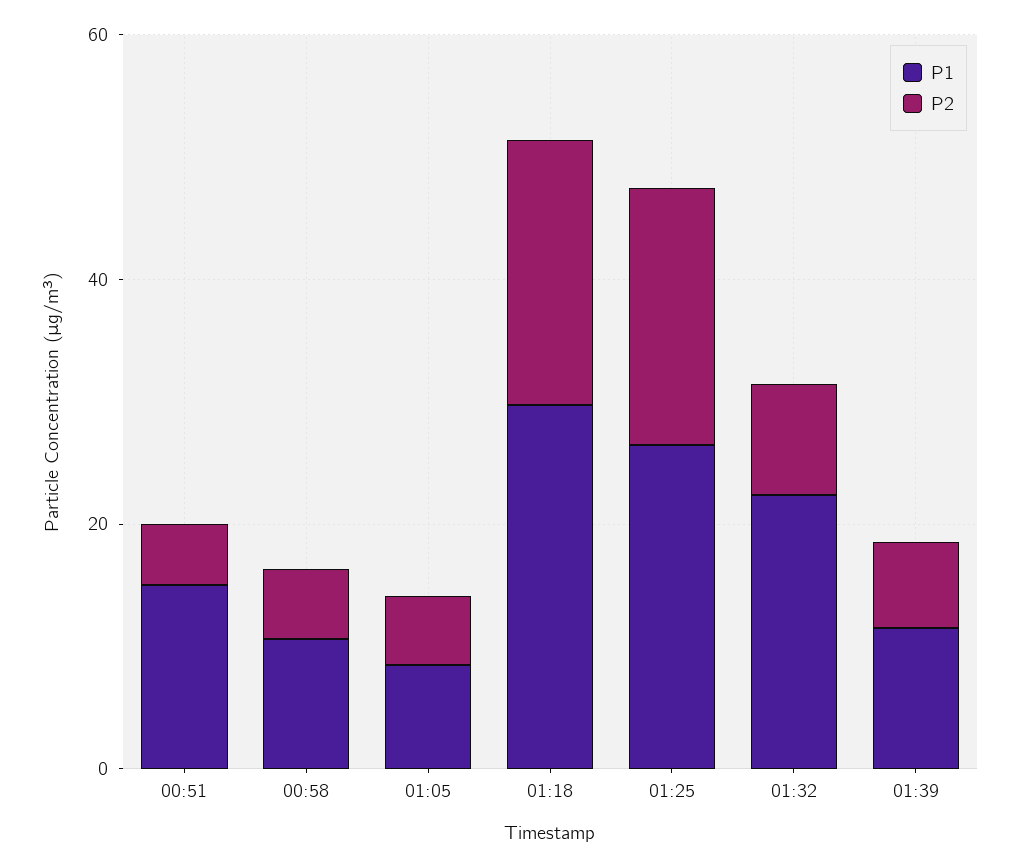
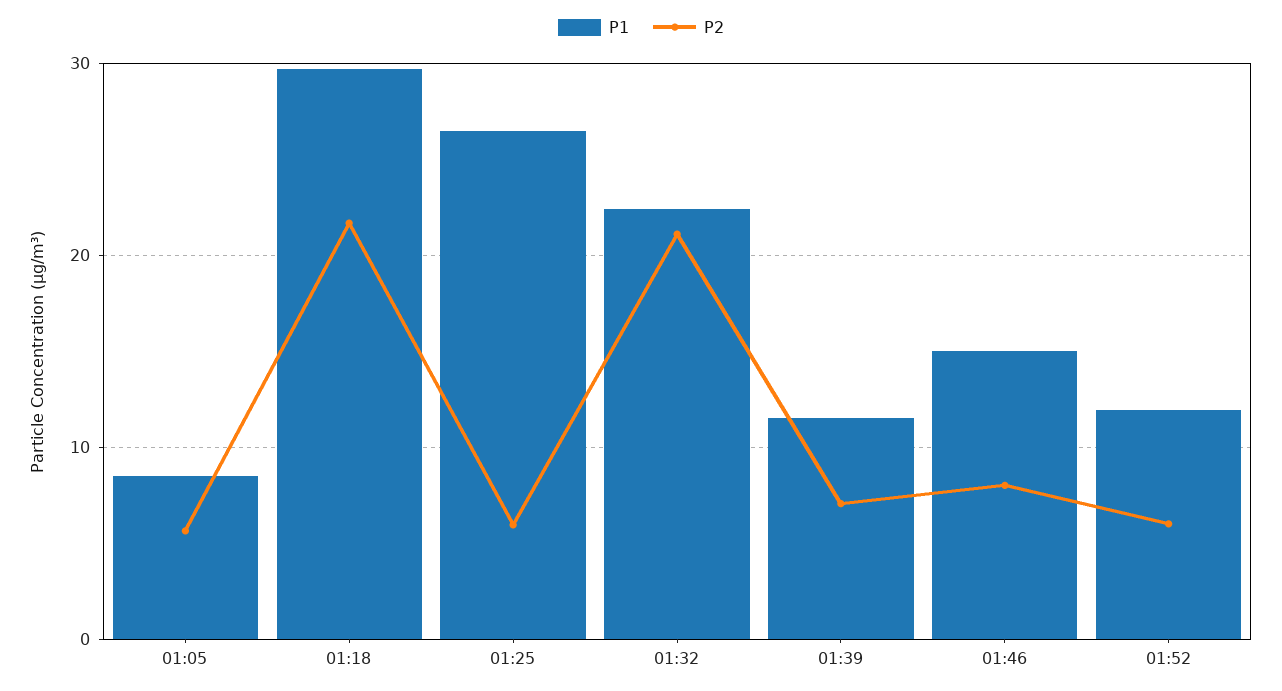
P1, 00:51: 15 -> none
P2, 00:51: 5 -> none
P1, 00:58: 10 -> none
P2, 00:58: 5 -> none
P2, 01:25: 20 -> 6
P2, 01:32: 10 -> 21
P1, 01:46: none -> 15
P2, 01:46: none -> 8
P1, 01:52: none -> 12
P2, 01:52: none -> 6

